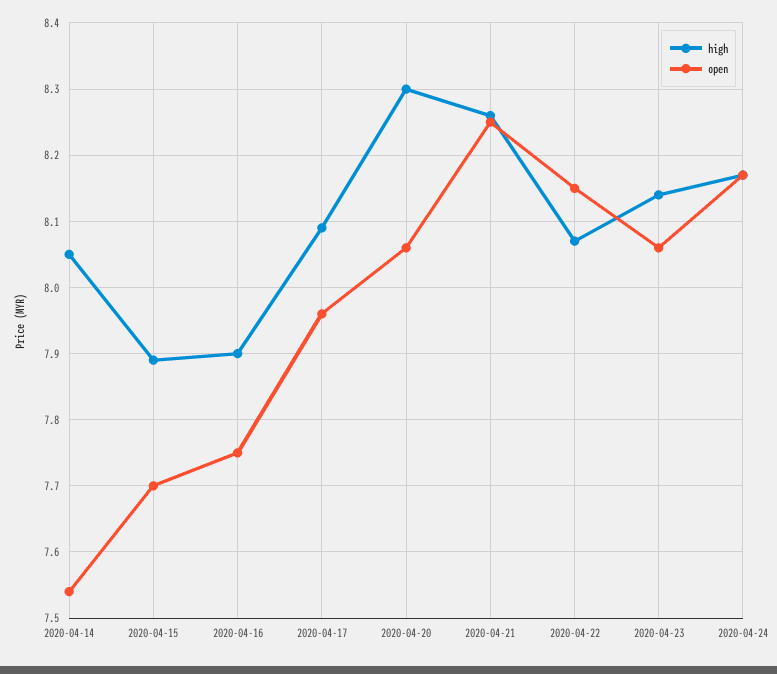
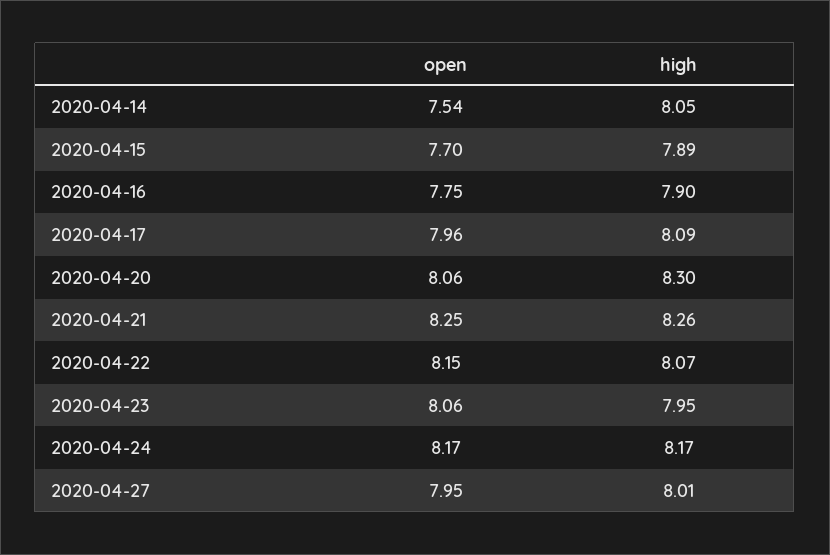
high, 2020-04-23: 8.14 -> 7.95
open, 2020-04-27: none -> 7.95
high, 2020-04-27: none -> 8.01

